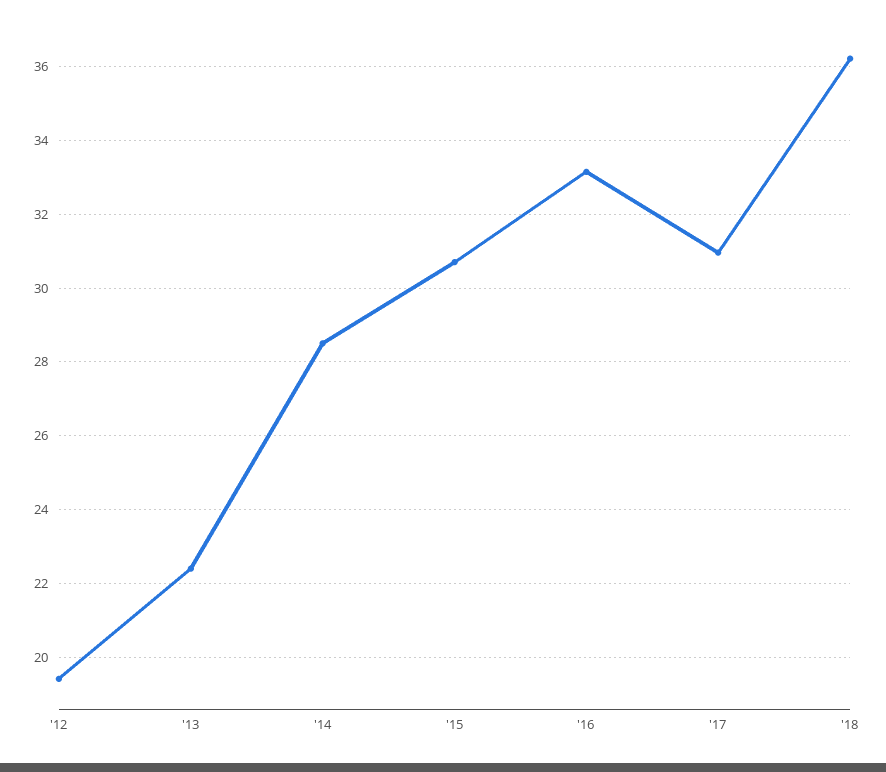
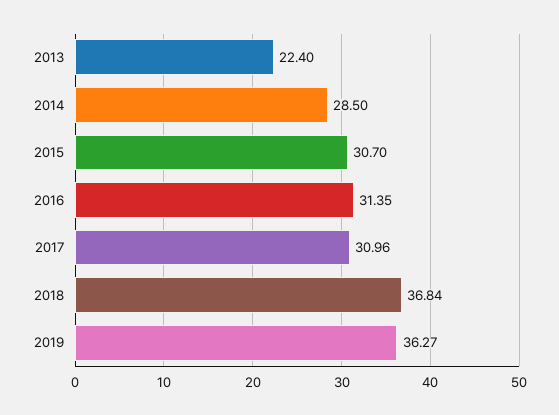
'12: 19.4 -> none
'16: 33.2 -> 31.35
'18: 36.2 -> 36.84
2019: none -> 36.27

